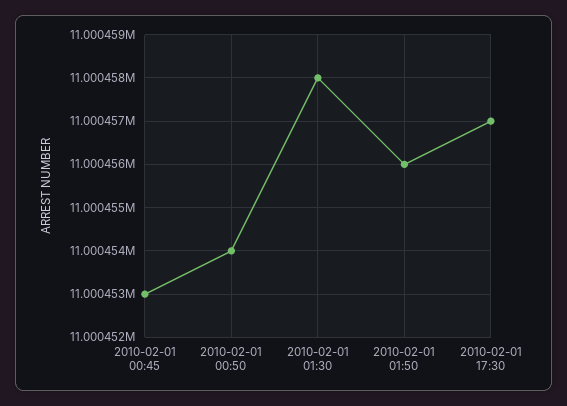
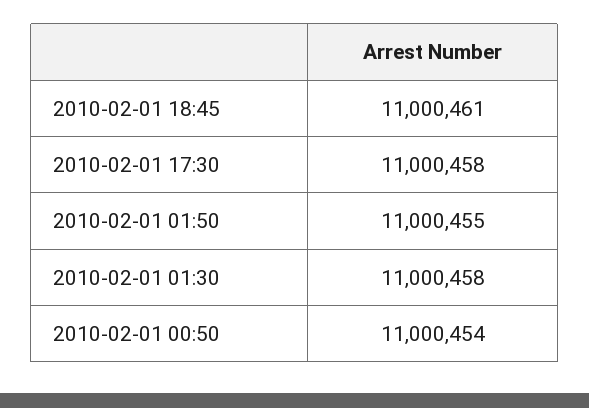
2010-02-01 00:45: 11000453 -> none
2010-02-01 01:50: 11000456 -> 11000455
2010-02-01 17:30: 11000457 -> 11000458
2010-02-01 18:45: none -> 11000461

